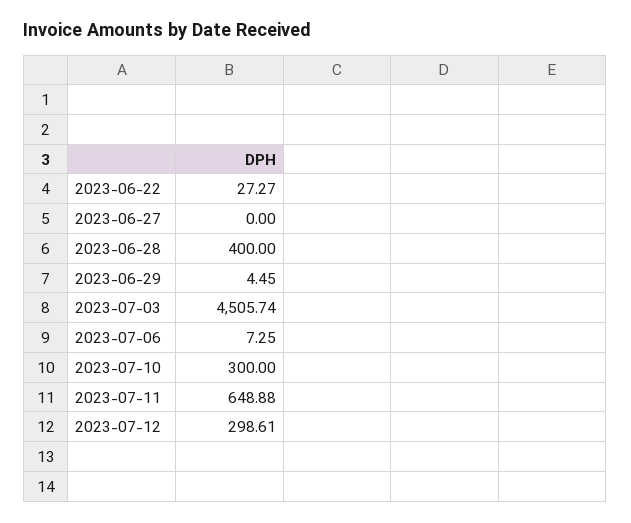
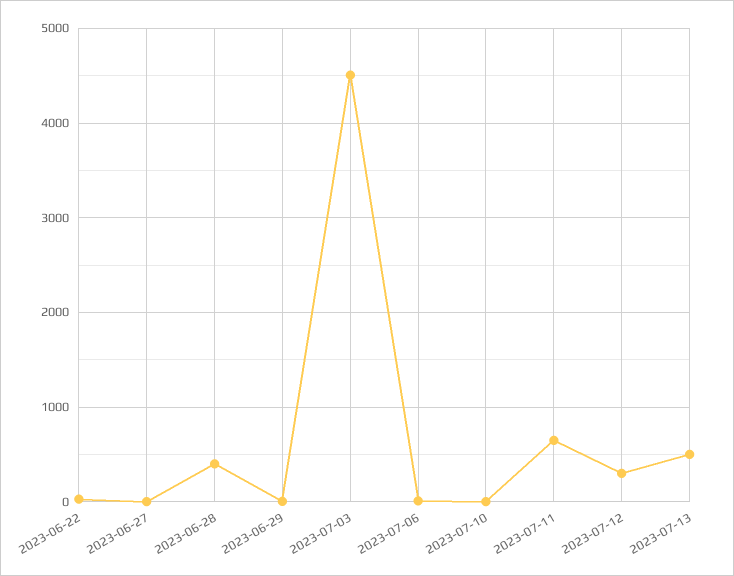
2023-07-10: 300 -> 0
2023-07-13: none -> 500

